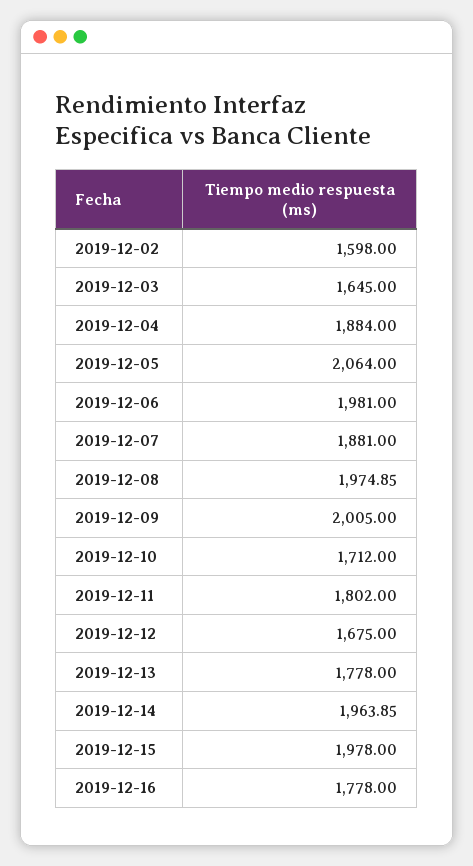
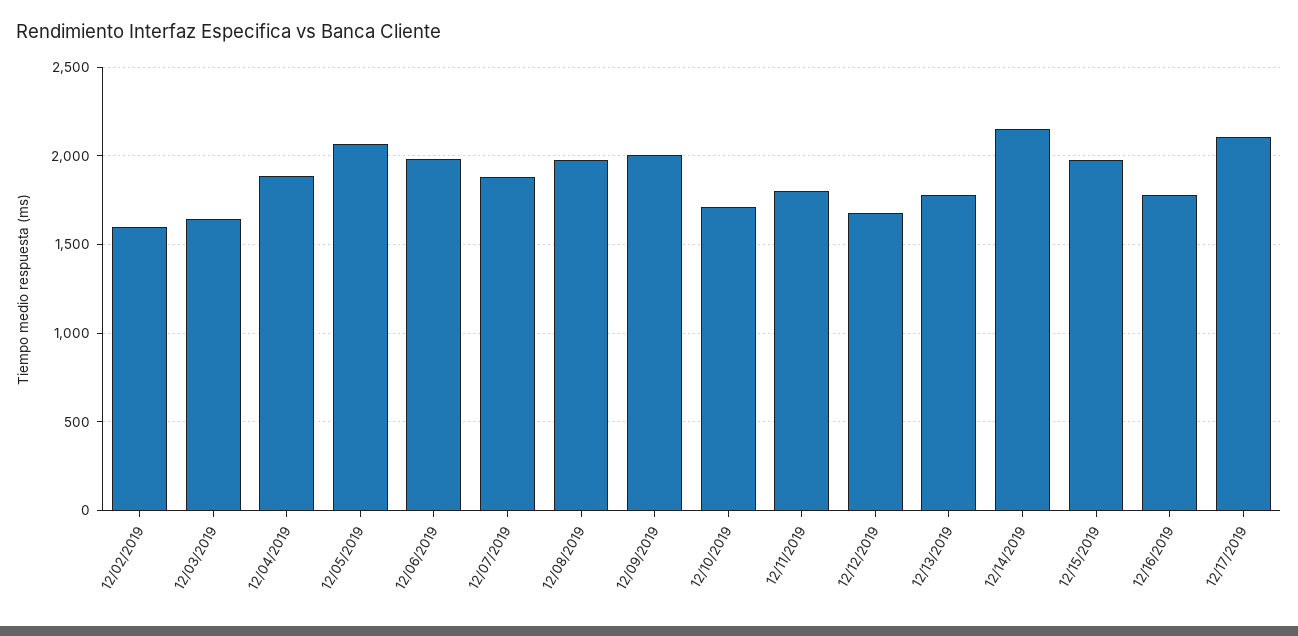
2019-12-14: 1963.85 -> 2150
12/17/2019: none -> 2100

